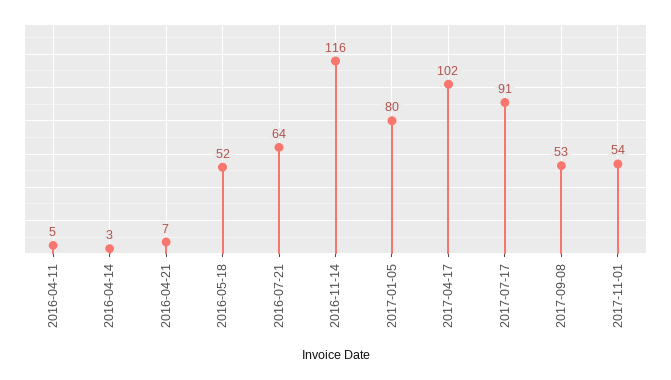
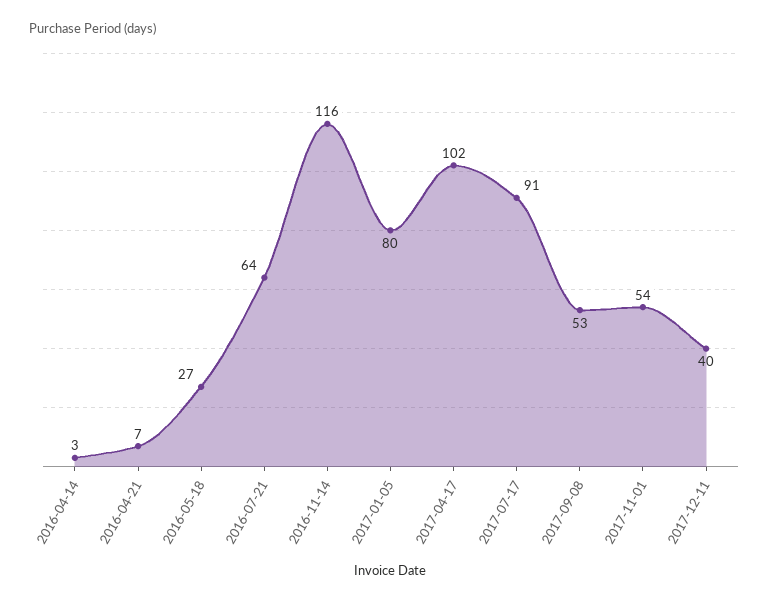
2016-04-11: 5 -> none
2016-05-18: 52 -> 27
2017-12-11: none -> 40

